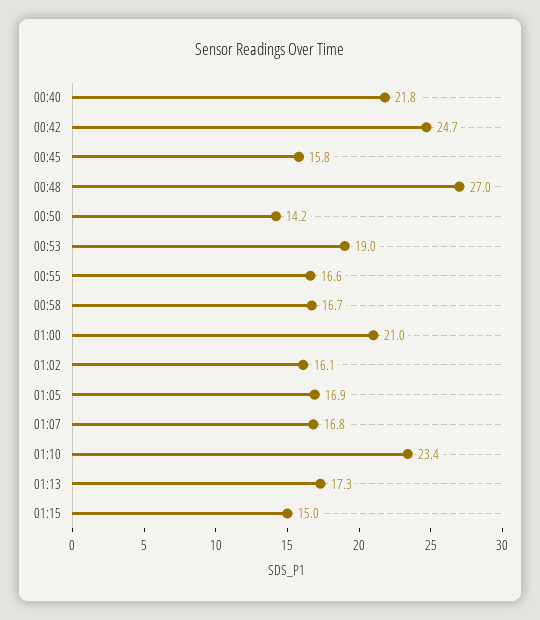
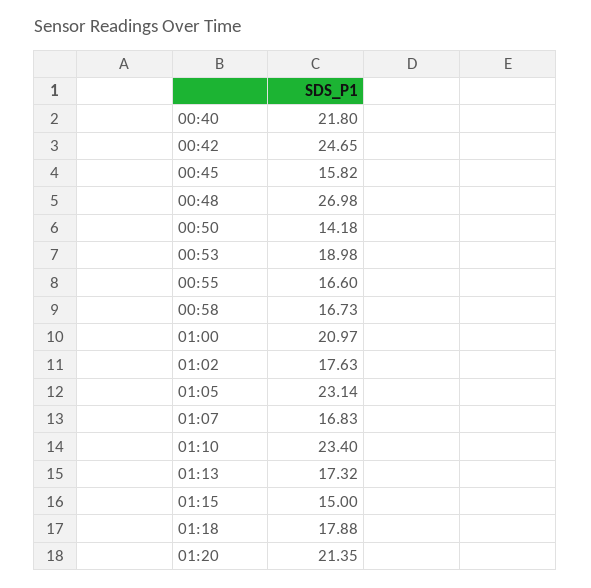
01:02: 16.1 -> 17.63
01:05: 16.9 -> 23.14
01:18: none -> 17.88
01:20: none -> 21.35

